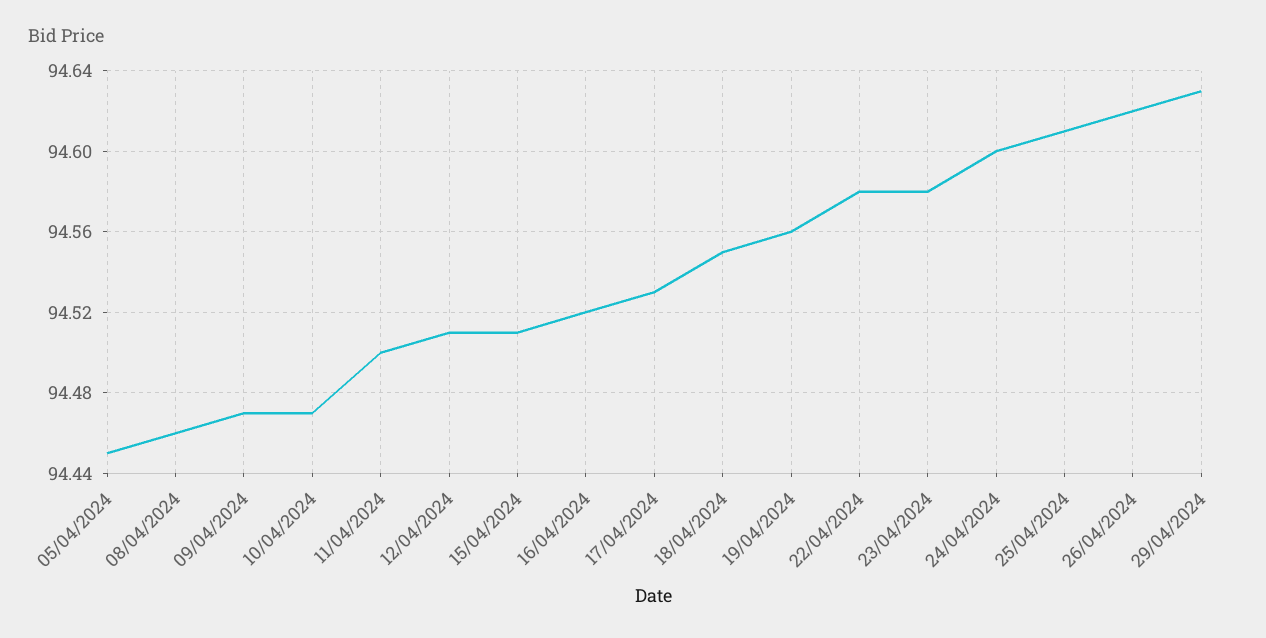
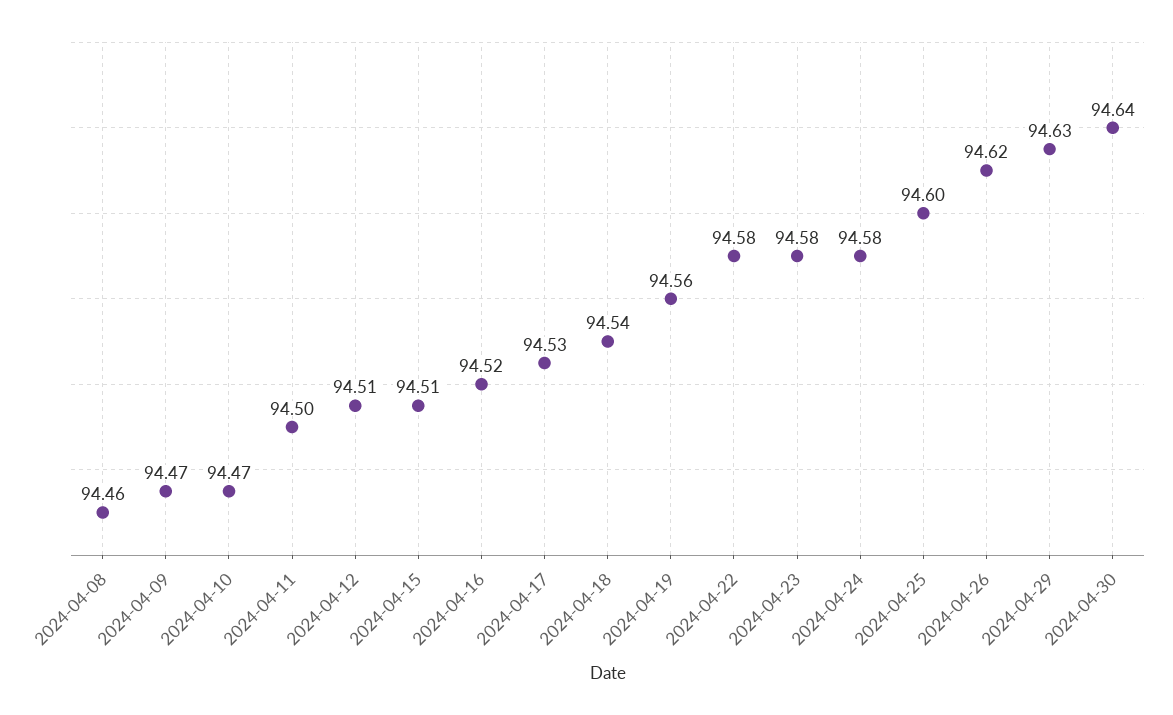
05/04/2024: 94.45 -> none
18/04/2024: 94.55 -> 94.54
24/04/2024: 94.6 -> 94.58
25/04/2024: 94.61 -> 94.6
2024-04-30: none -> 94.64

